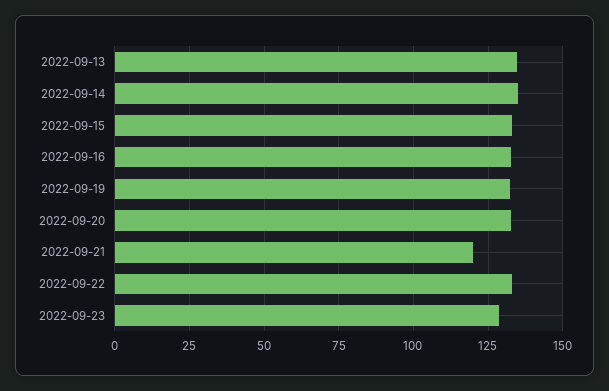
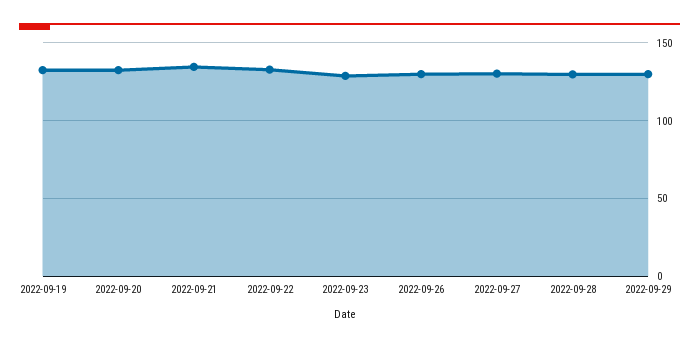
2022-09-13: 135 -> none
2022-09-14: 135 -> none
2022-09-15: 132.5 -> none
2022-09-16: 132.5 -> none
2022-09-21: 120 -> 135
2022-09-26: none -> 130
2022-09-27: none -> 130
2022-09-28: none -> 130
2022-09-29: none -> 130

